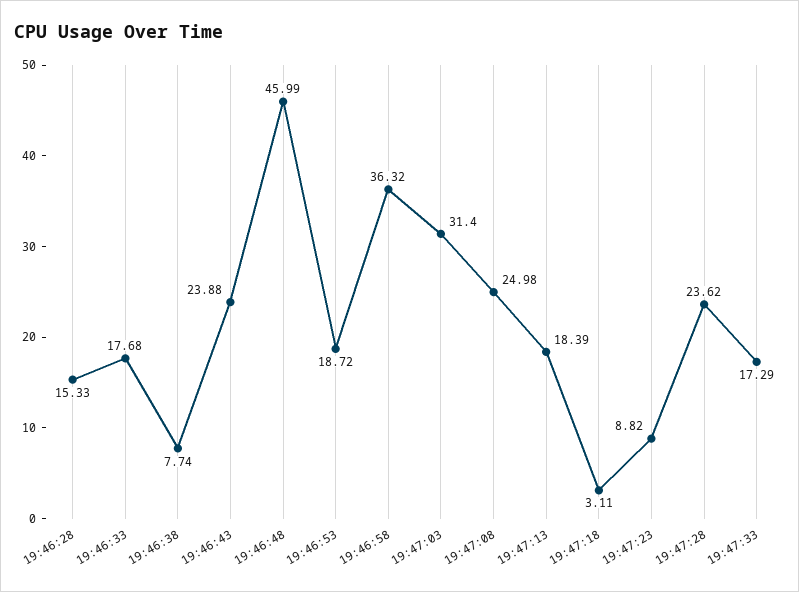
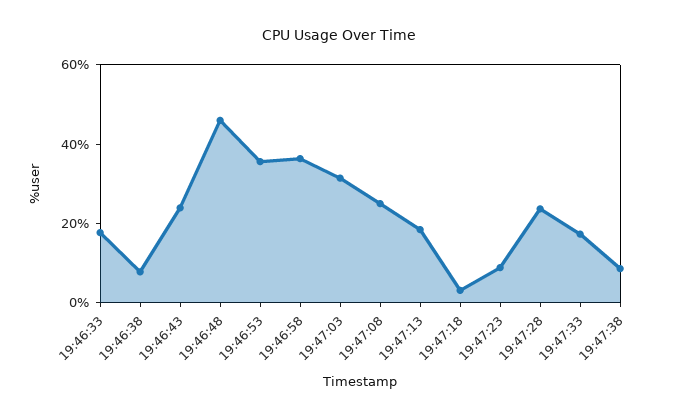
19:46:28: 15.33 -> none
19:46:53: 18.72 -> 35
19:47:38: none -> 10

